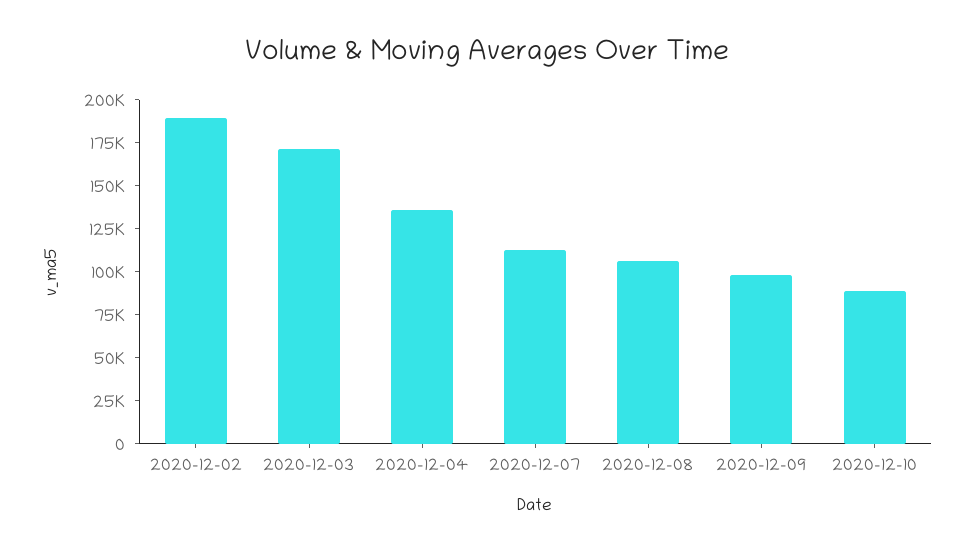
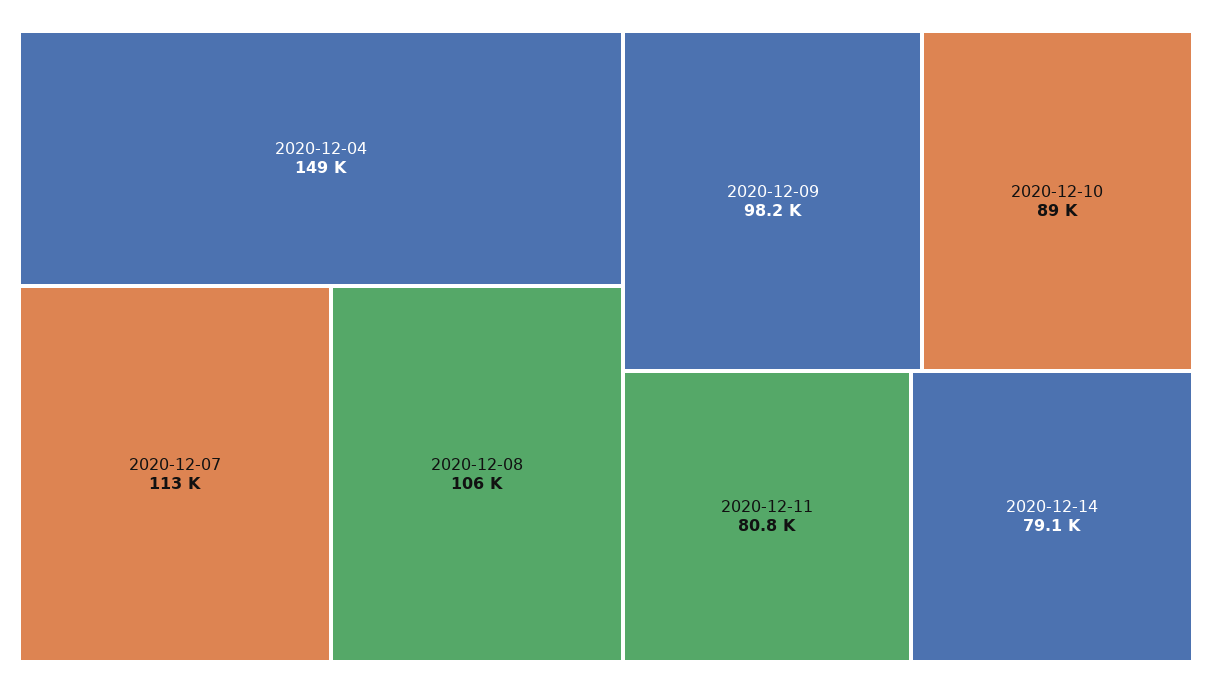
2020-12-02: 190000 -> none
2020-12-03: 170000 -> none
2020-12-04: 135000 -> 149000
2020-12-11: none -> 80800
2020-12-14: none -> 79100

